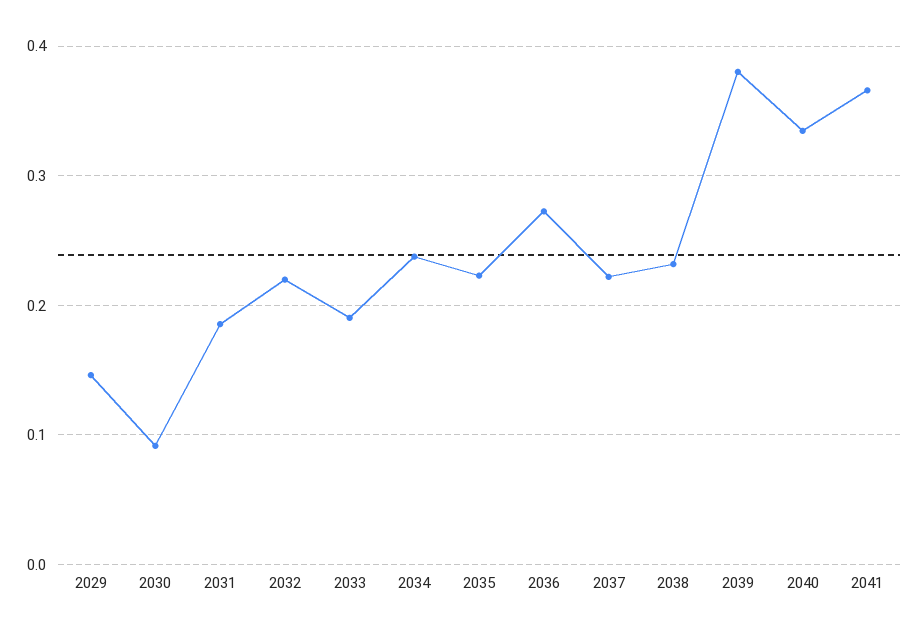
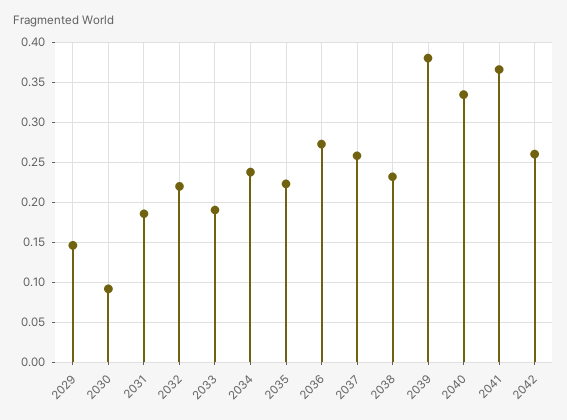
2037: 0.22 -> 0.26
2042: none -> 0.26

